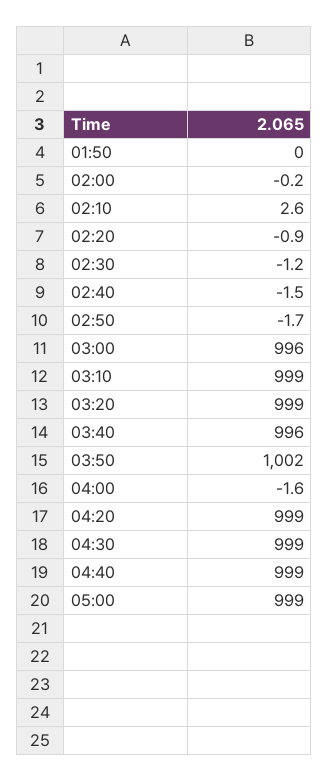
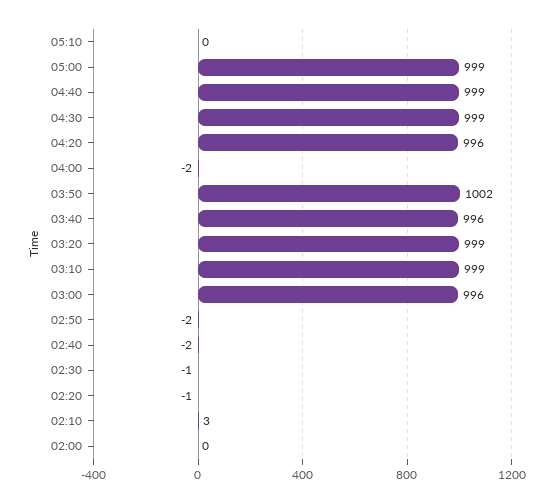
01:50: 0 -> none
04:20: 999 -> 996
05:10: none -> 0

